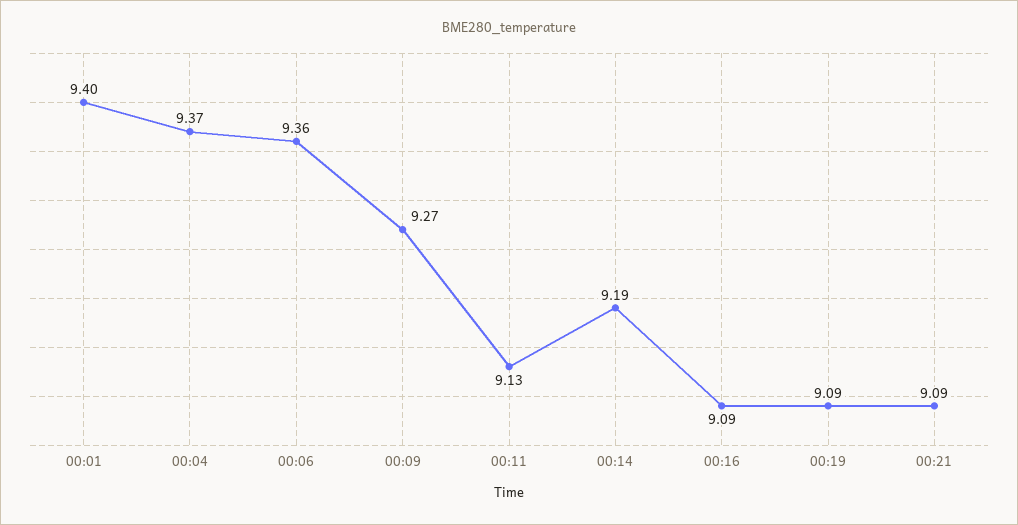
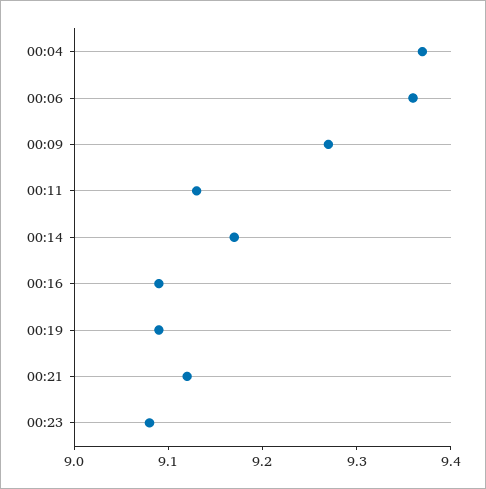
00:01: 9.4 -> none
00:14: 9.19 -> 9.17
00:21: 9.09 -> 9.12
00:23: none -> 9.08

